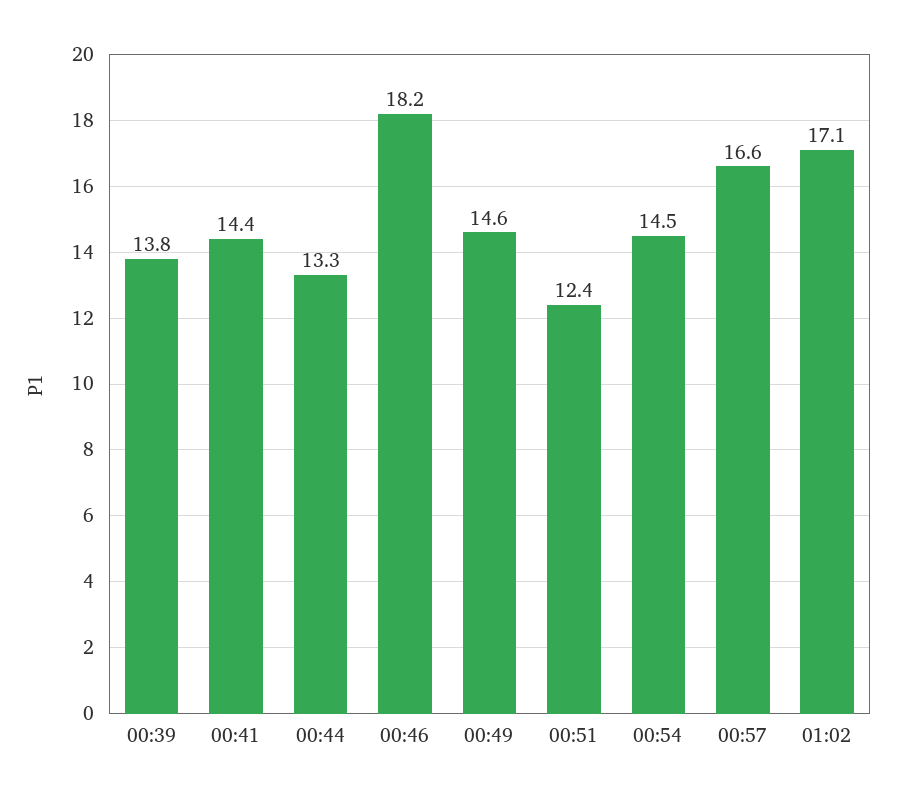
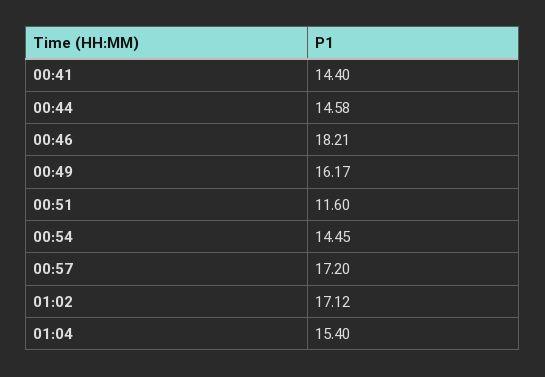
00:39: 13.8 -> none
00:44: 13.3 -> 14.58
00:49: 14.6 -> 16.17
00:51: 12.4 -> 11.6
00:57: 16.6 -> 17.2
01:04: none -> 15.4

